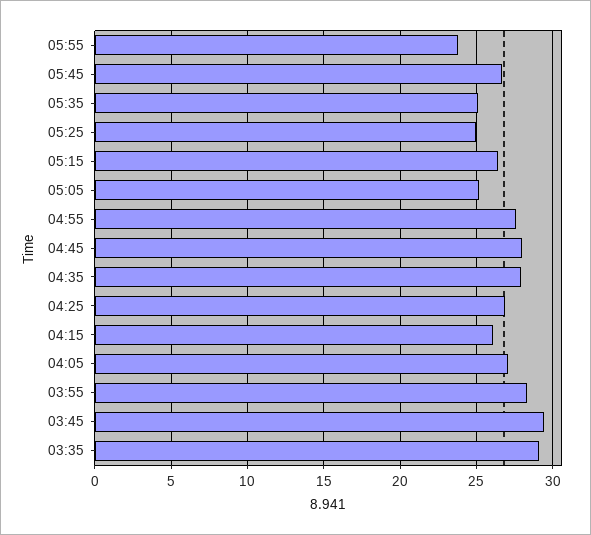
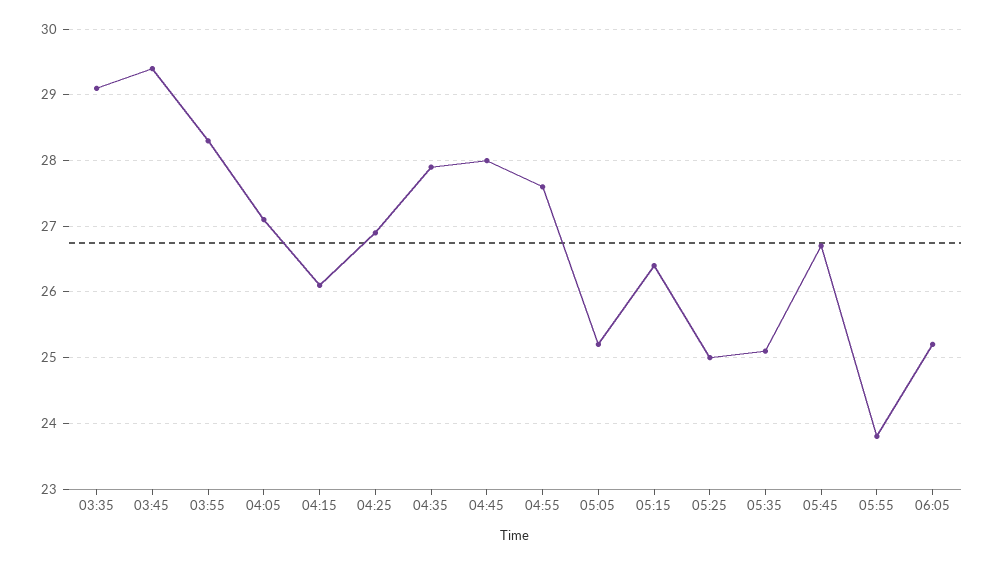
06:05: none -> 25.2

